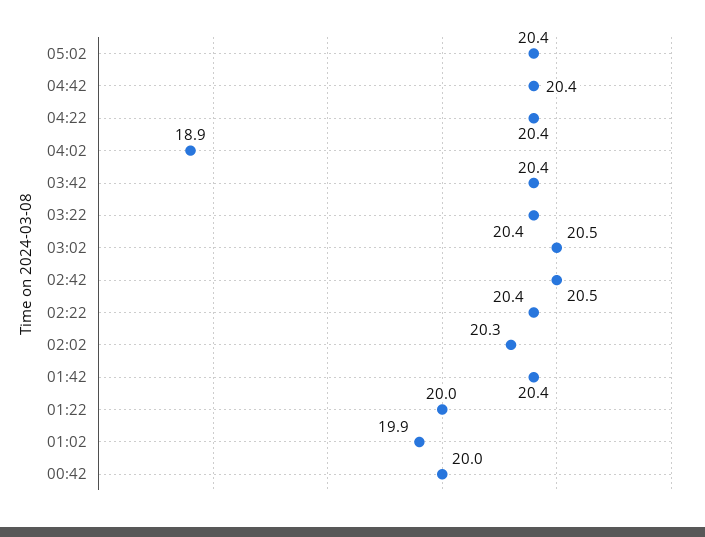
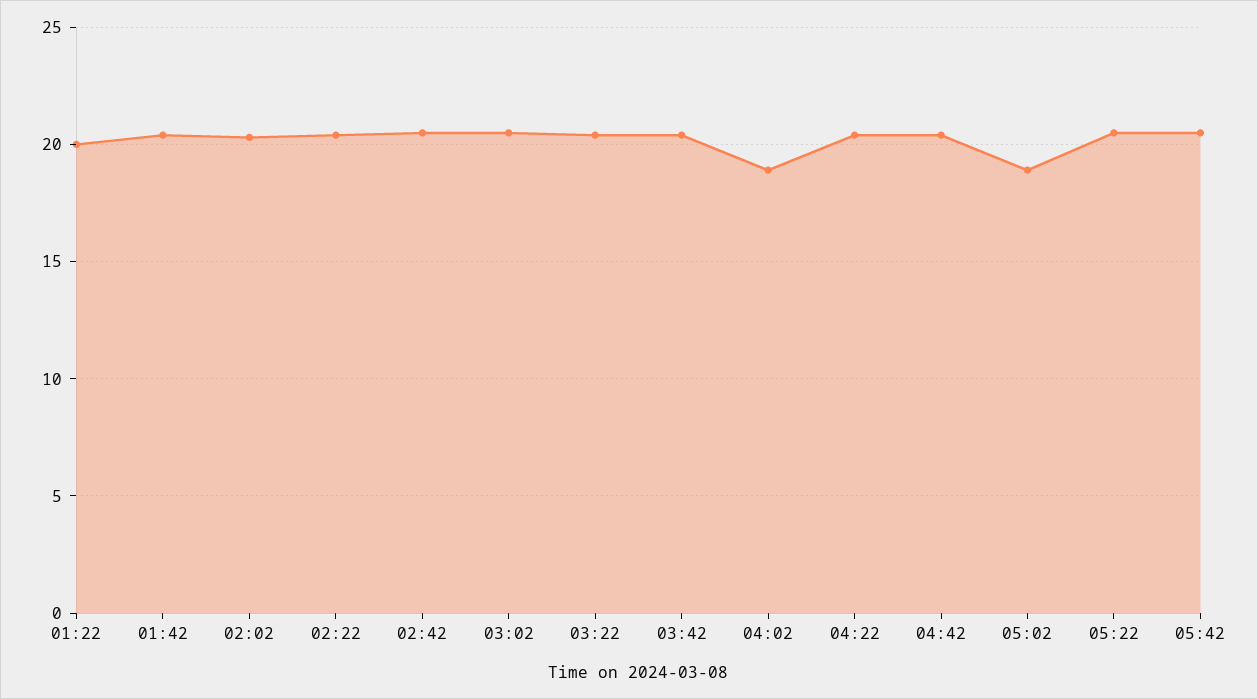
05:02: 20.4 -> 19
01:02: 19.9 -> none
00:42: 20 -> none
05:22: none -> 20.5
05:42: none -> 20.5

